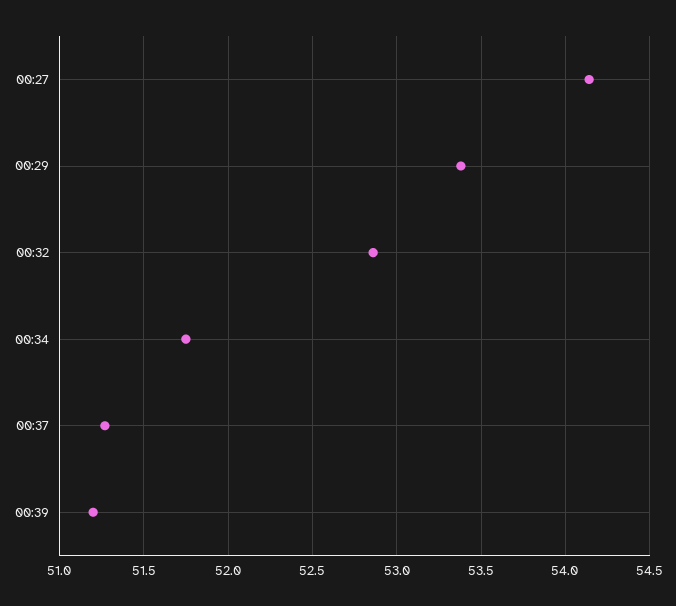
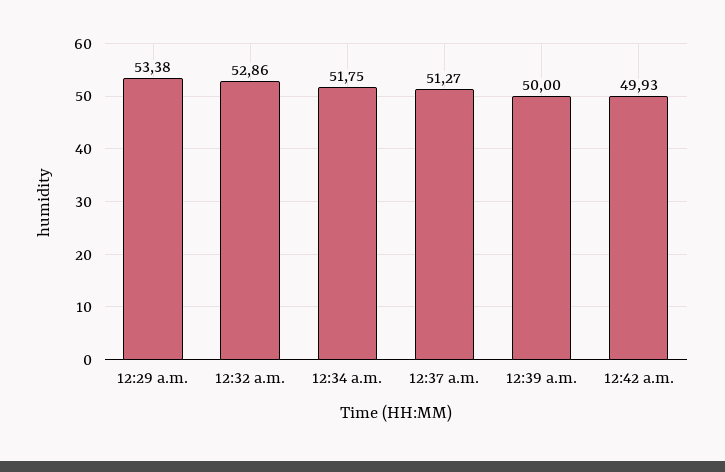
00:27: 54.15 -> none
00:39: 51.2 -> 50
12:42 a.m.: none -> 49.93

